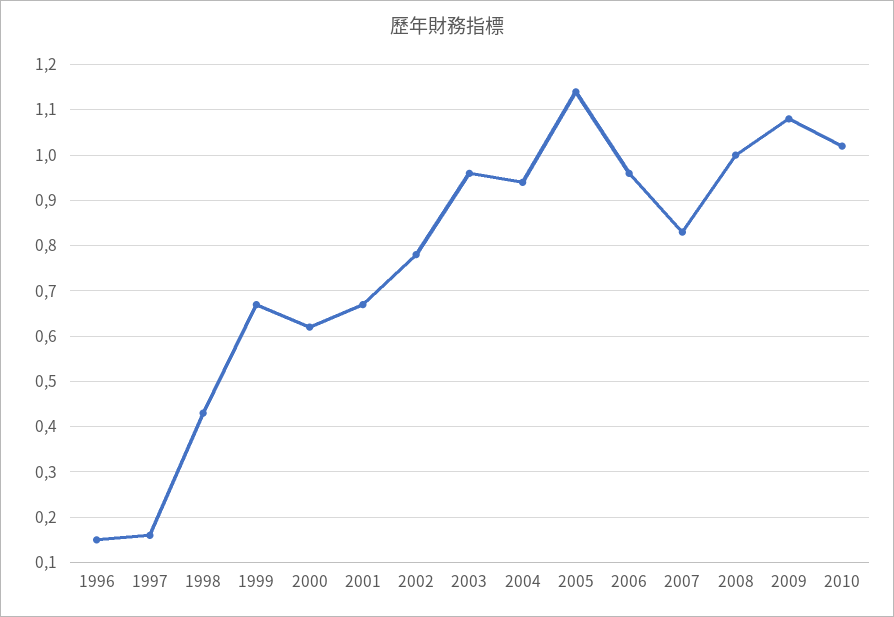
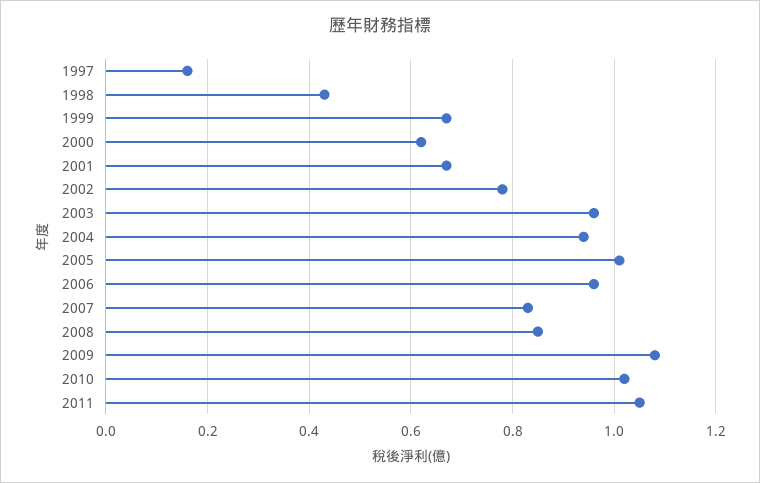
1996: 0.15 -> none
2005: 1.15 -> 1
2008: 1 -> 0.85
2011: none -> 1.05

